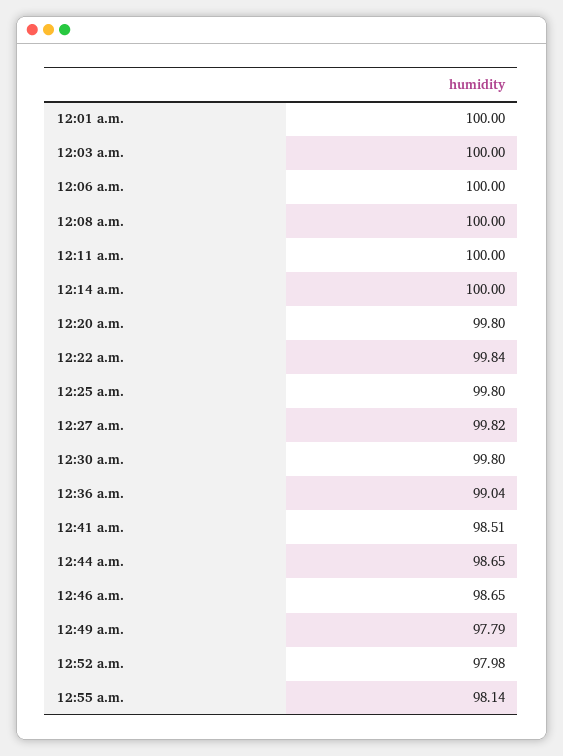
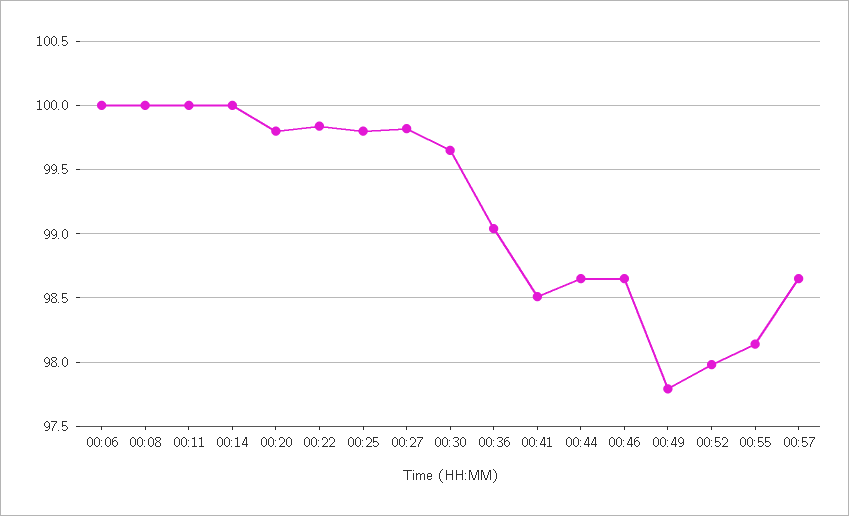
12:01 a.m.: 100 -> none
12:03 a.m.: 100 -> none
12:30 a.m.: 99.8 -> 99.65
00:57: none -> 98.65

